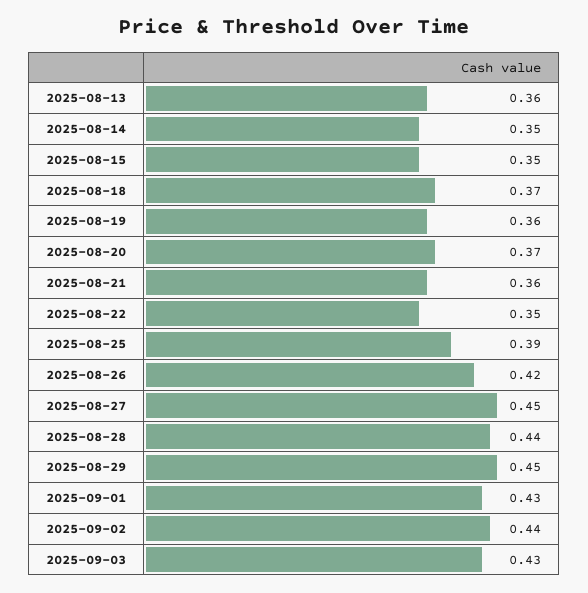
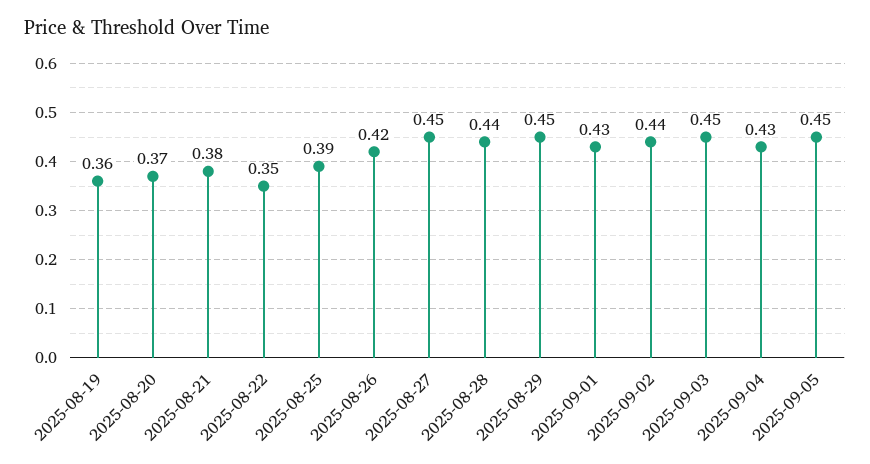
2025-08-13: 0.36 -> none
2025-08-14: 0.35 -> none
2025-08-15: 0.35 -> none
2025-08-18: 0.37 -> none
2025-08-21: 0.36 -> 0.38
2025-09-03: 0.43 -> 0.45
2025-09-04: none -> 0.43
2025-09-05: none -> 0.45

